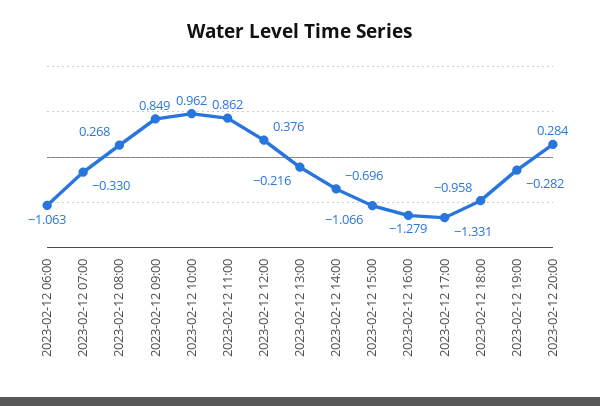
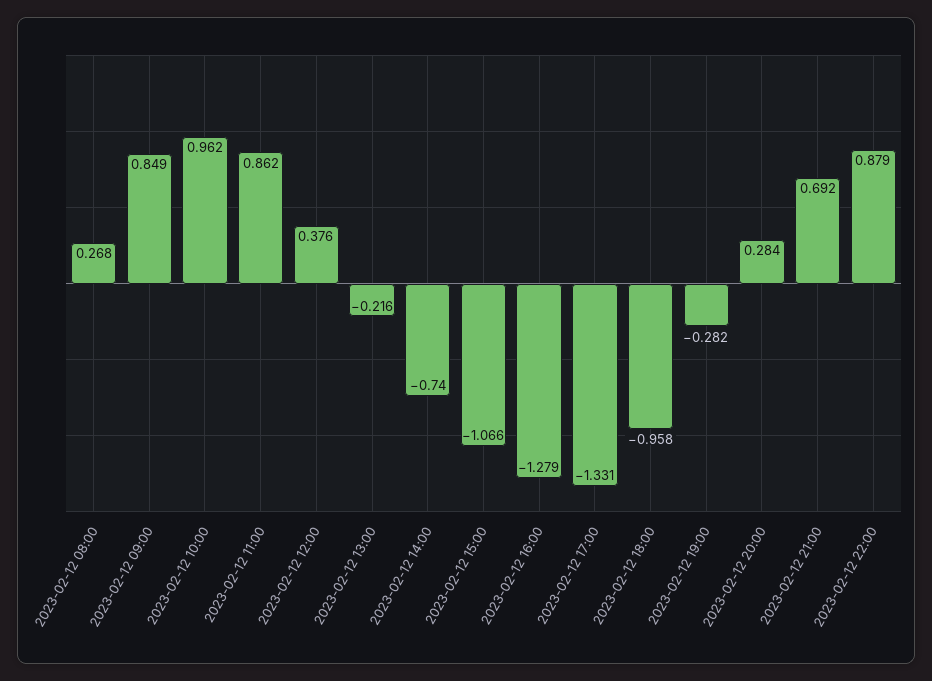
2023-02-12 06:00: -1.063 -> none
2023-02-12 07:00: -0.33 -> none
2023-02-12 14:00: -0.696 -> -0.74
2023-02-12 21:00: none -> 0.692
2023-02-12 22:00: none -> 0.879

